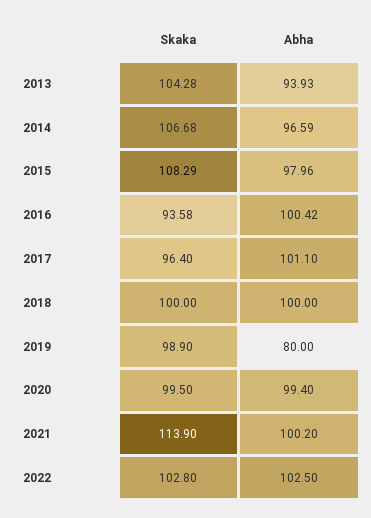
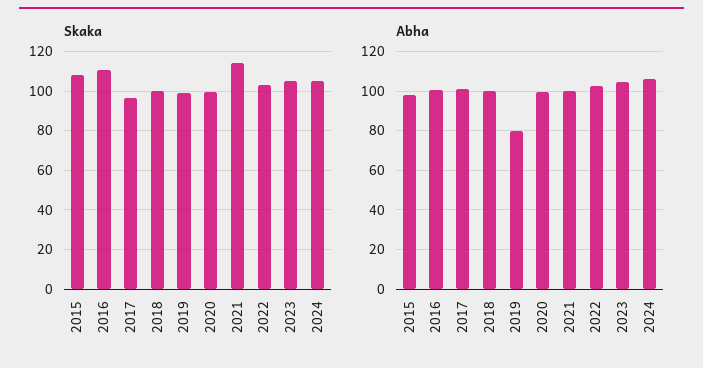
Skaka, 2013: 104.28 -> none
Abha, 2013: 93.93 -> none
Skaka, 2014: 106.68 -> none
Abha, 2014: 96.59 -> none
Skaka, 2016: 93.58 -> 110
Skaka, 2023: none -> 105
Skaka, 2024: none -> 105
Abha, 2023: none -> 105
Abha, 2024: none -> 105

